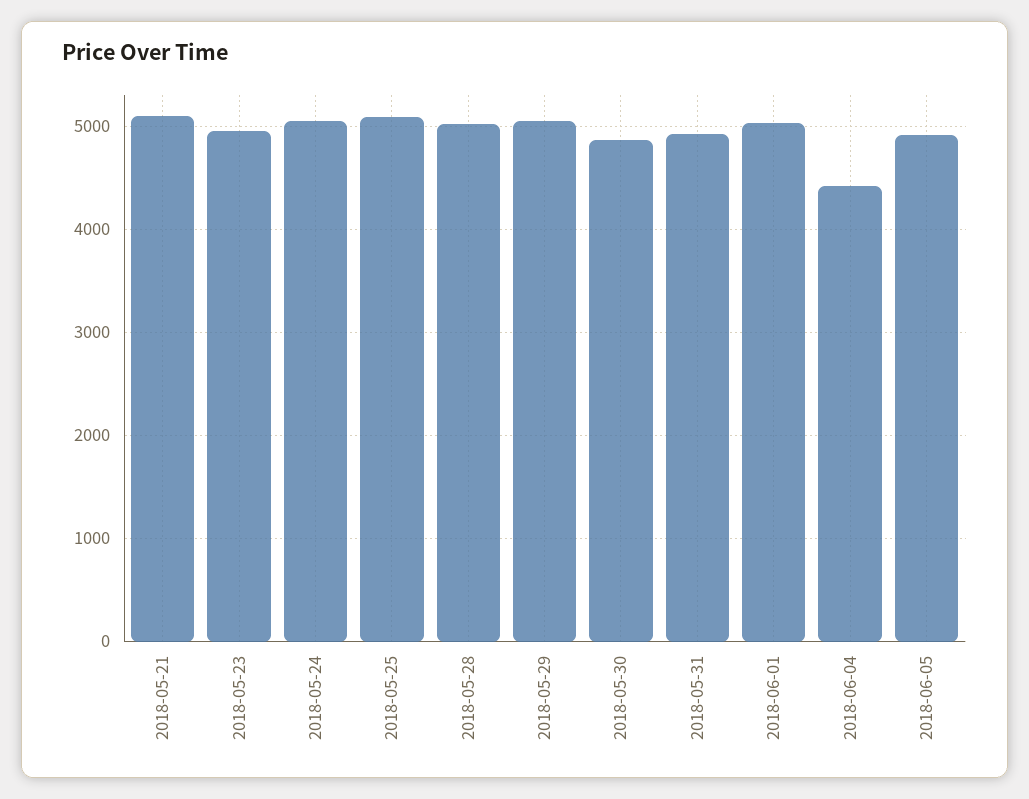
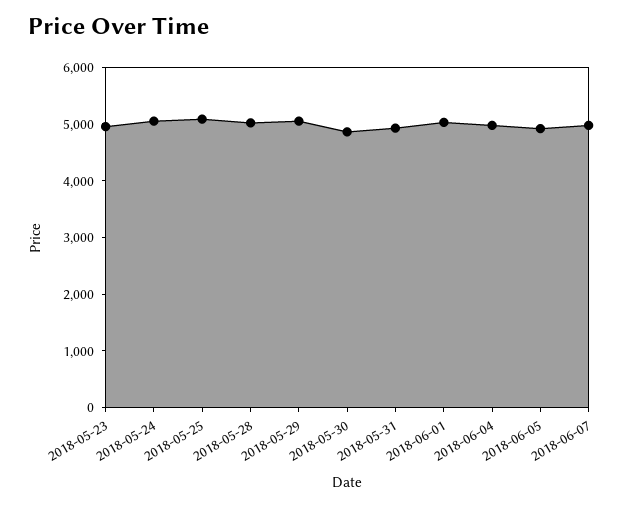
2018-05-21: 5100 -> none
2018-06-04: 4400 -> 5000
2018-06-07: none -> 5000

